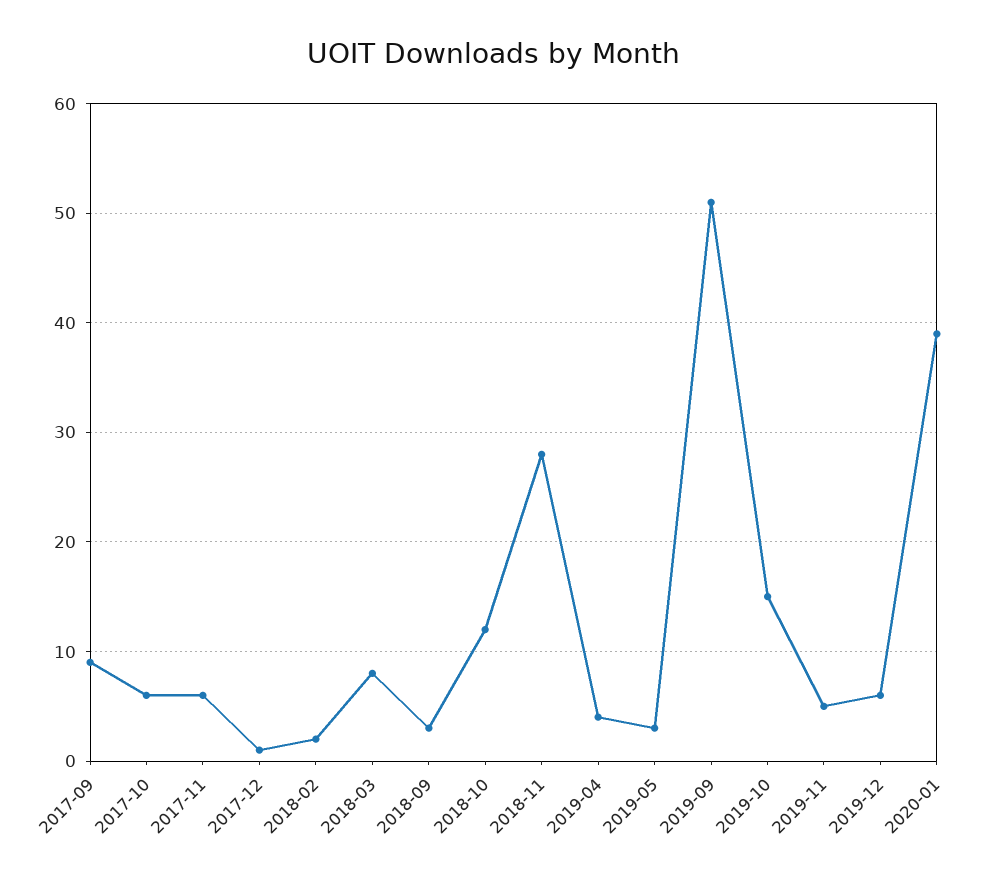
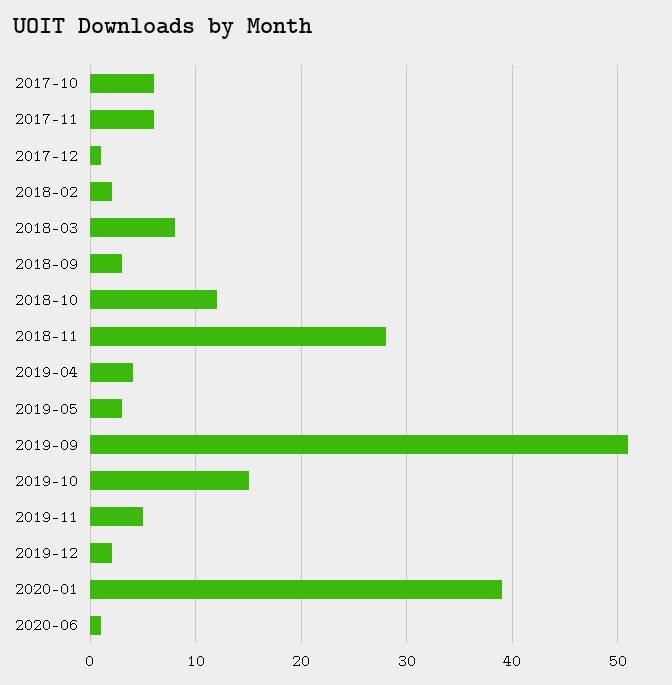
2017-09: 9 -> none
2019-12: 6 -> 2
2020-06: none -> 1

